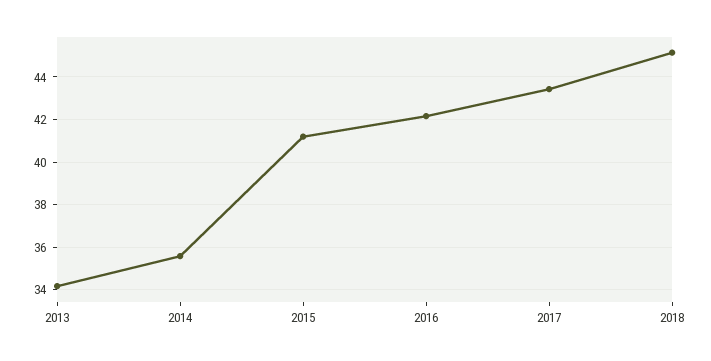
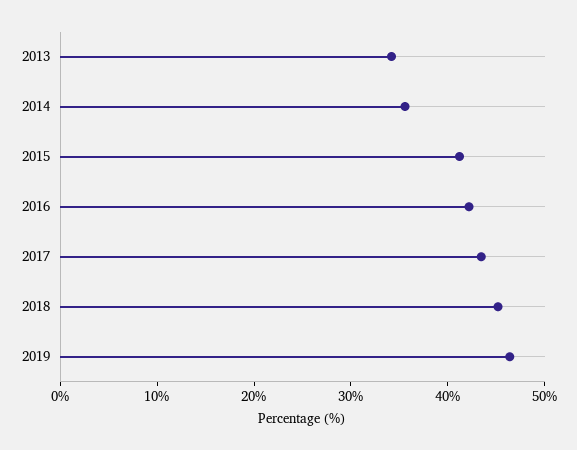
2019: none -> 46

